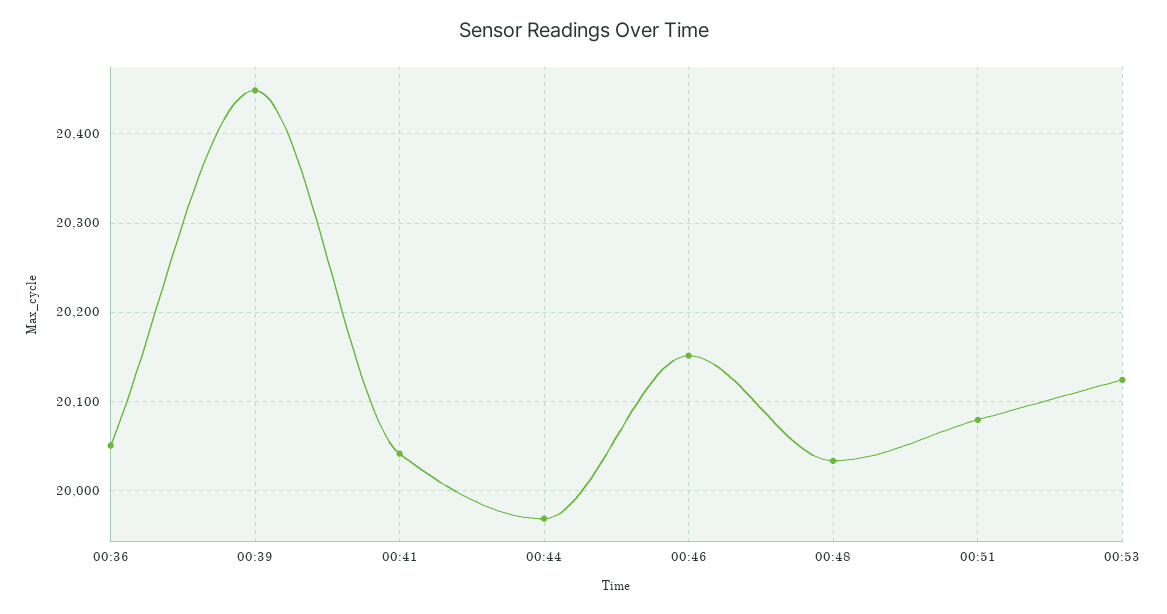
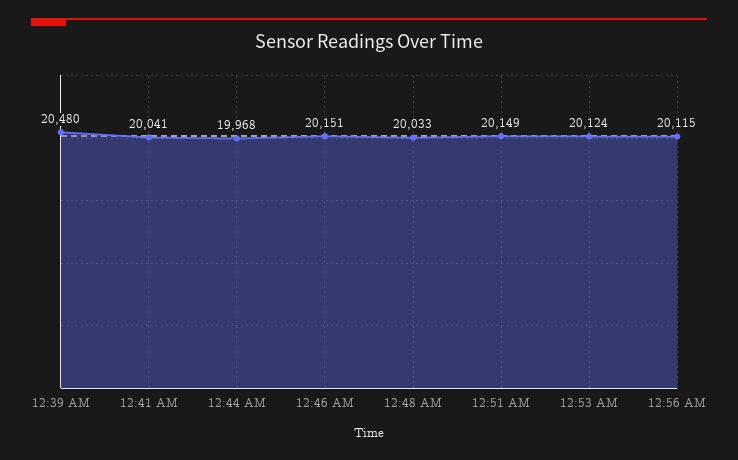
00:36: 20050 -> none
00:39: 20450 -> 20480
00:51: 20080 -> 20149
12:56 AM: none -> 20115

